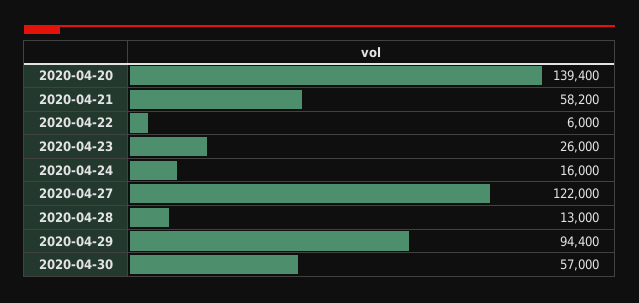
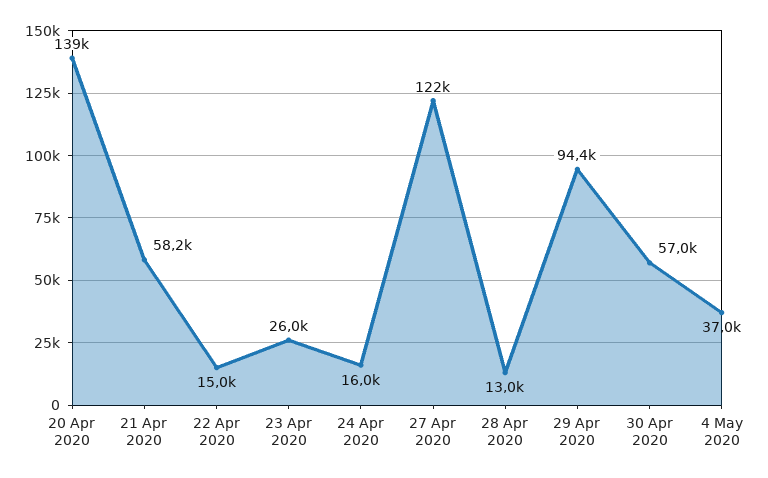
2020-04-22: 6000 -> 15000
4 May 2020: none -> 37000

